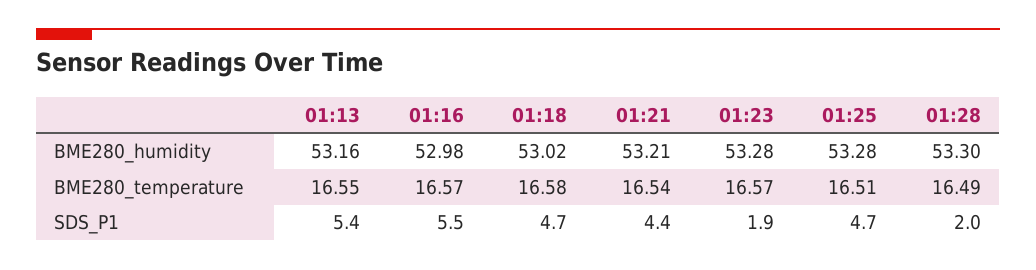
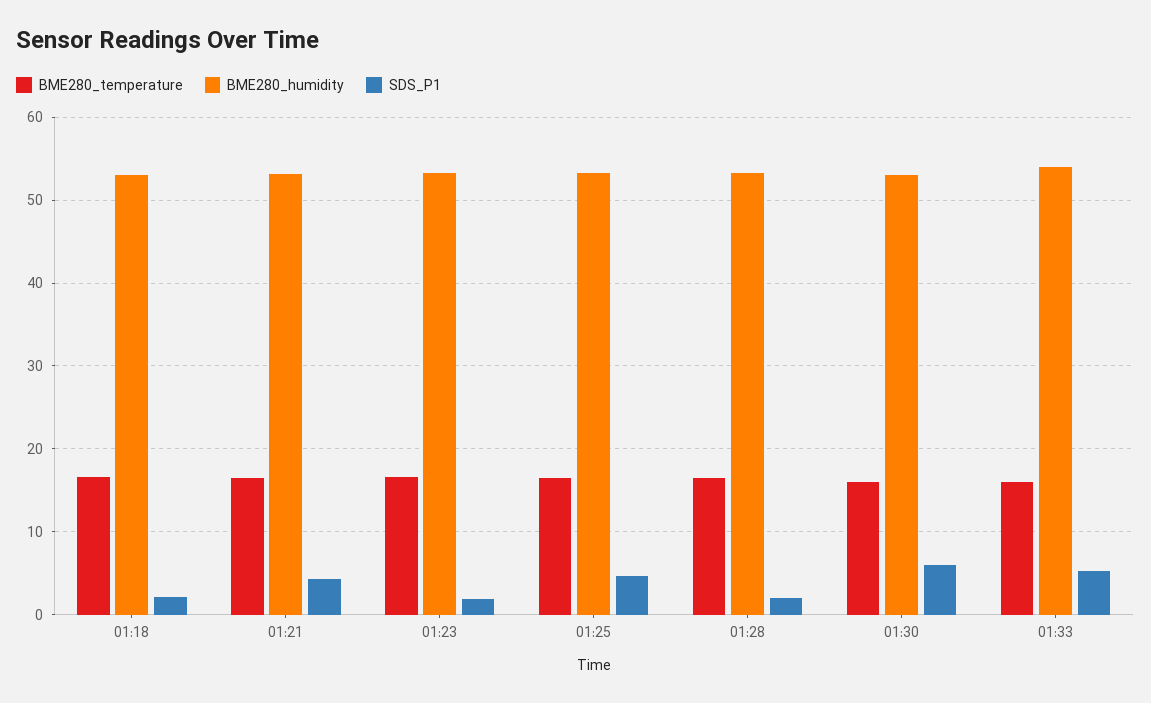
BME280_humidity, 01:13: 53.16 -> none
BME280_humidity, 01:16: 52.98 -> none
BME280_temperature, 01:13: 16.55 -> none
BME280_temperature, 01:16: 16.57 -> none
SDS_P1, 01:13: 5.4 -> none
SDS_P1, 01:16: 5.5 -> none
SDS_P1, 01:18: 4.7 -> 2
BME280_temperature, 01:30: none -> 16
BME280_humidity, 01:30: none -> 53
SDS_P1, 01:30: none -> 6
BME280_temperature, 01:33: none -> 16
BME280_humidity, 01:33: none -> 54
SDS_P1, 01:33: none -> 5

